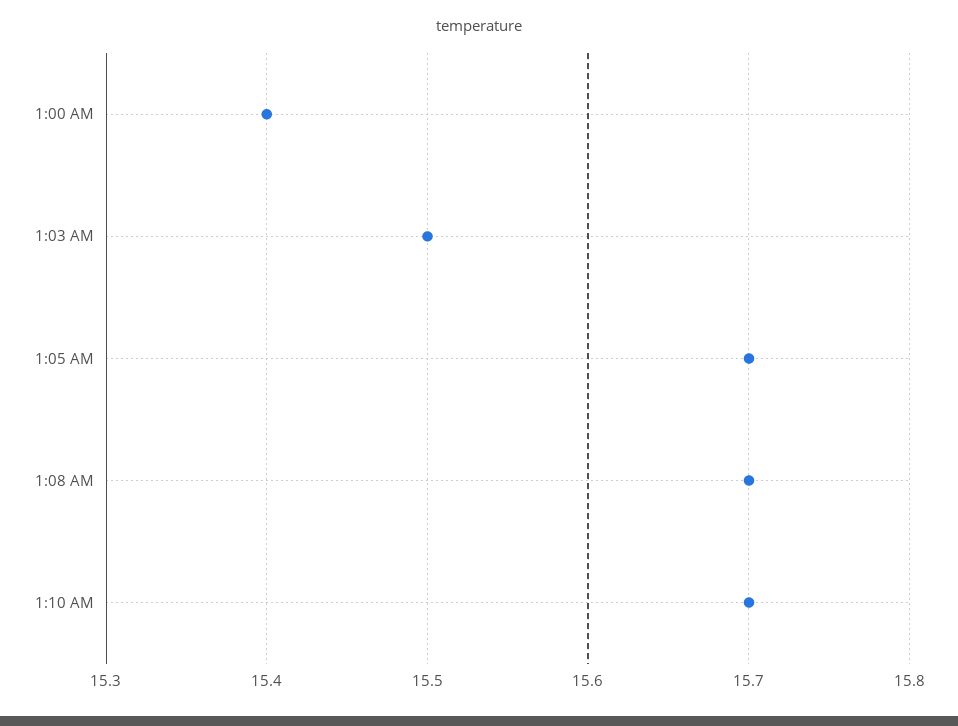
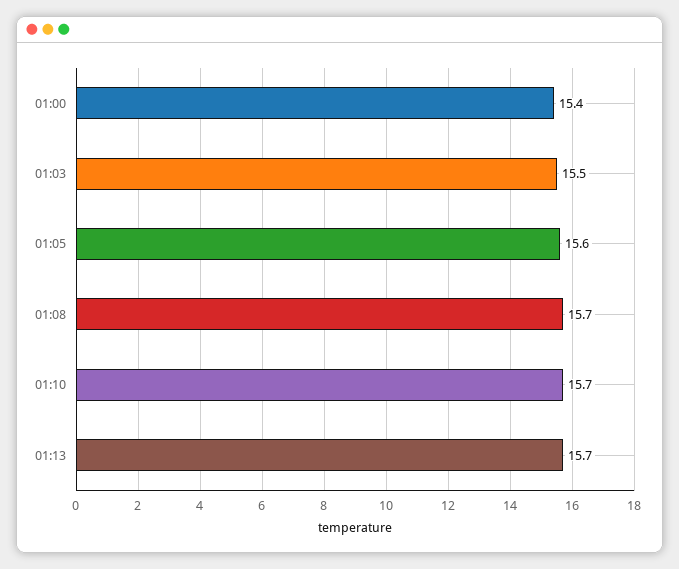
1:05 AM: 15.7 -> 15.6
01:13: none -> 15.7

